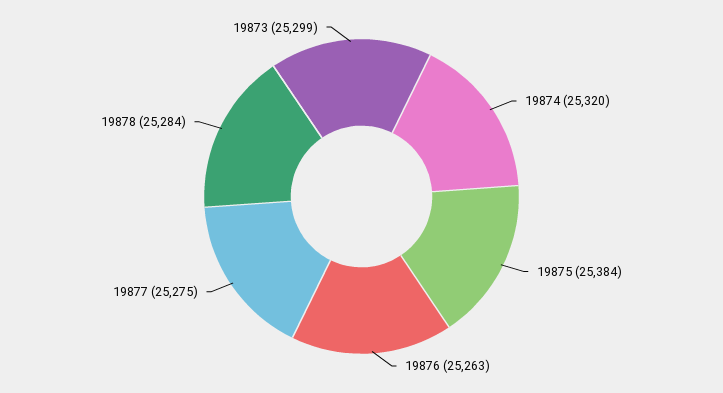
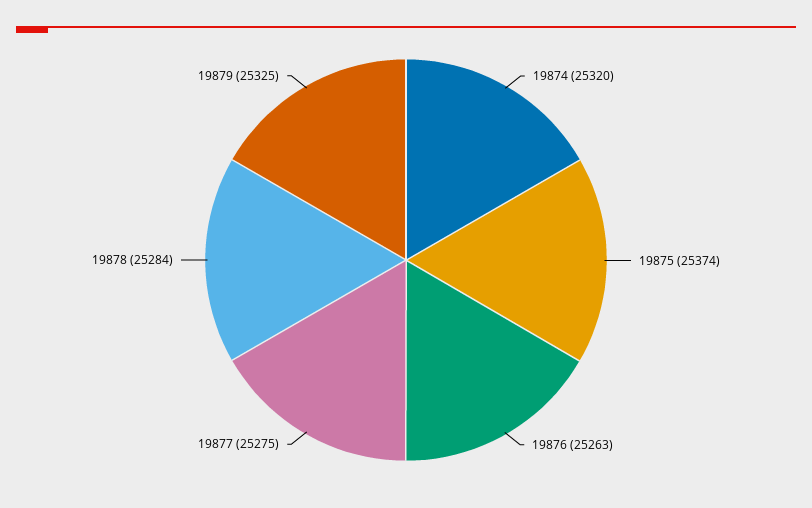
19875: 25384 -> 25374
19873: 25299 -> none
19879: none -> 25325

